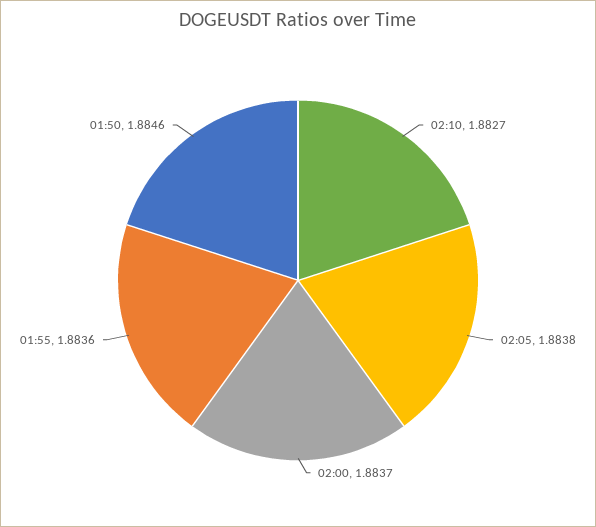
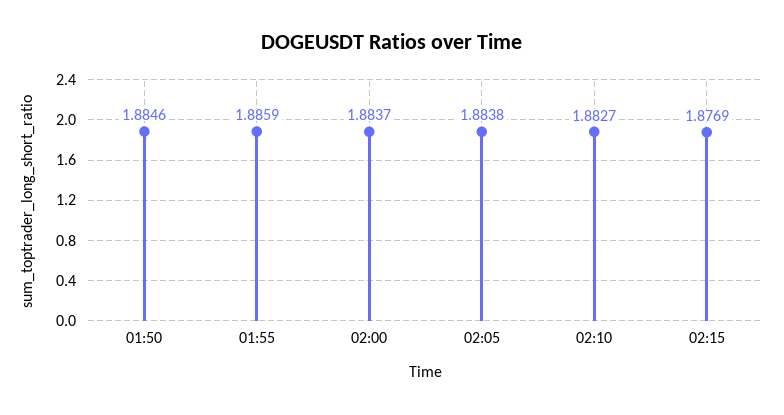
01:55: 1.8836 -> 1.8859
02:15: none -> 1.8769

